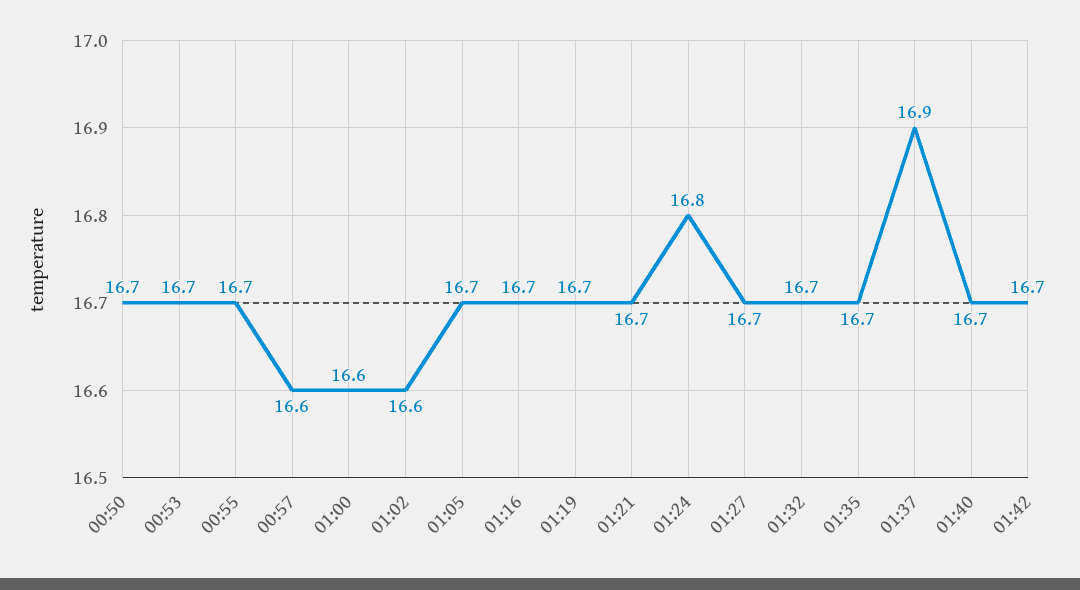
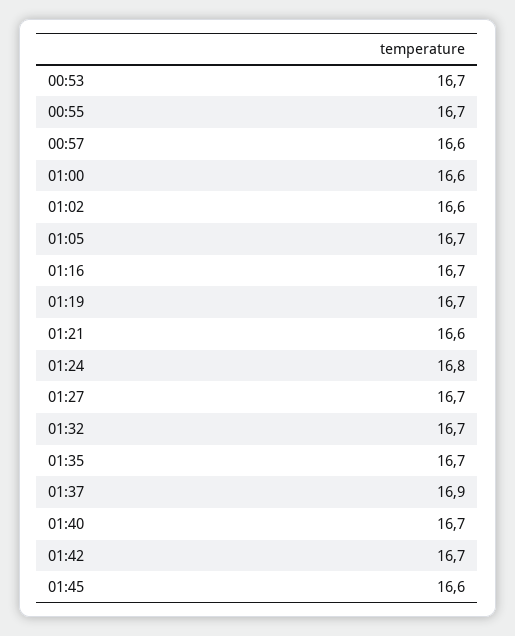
00:50: 16.7 -> none
01:21: 16.7 -> 16.6
01:45: none -> 16.6

